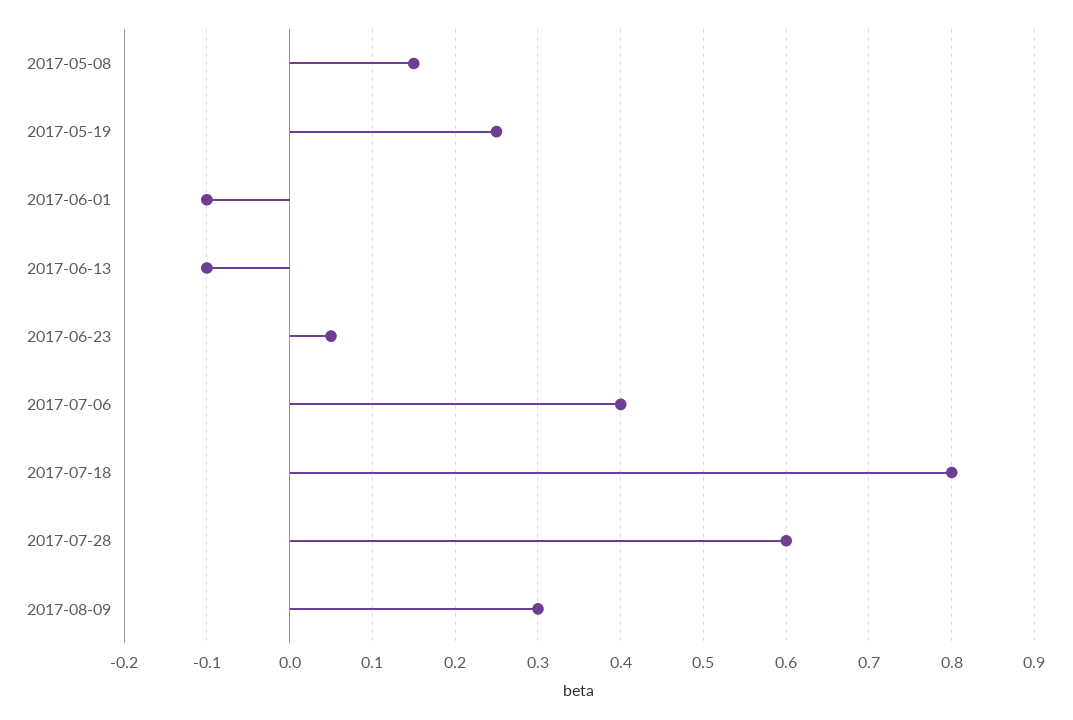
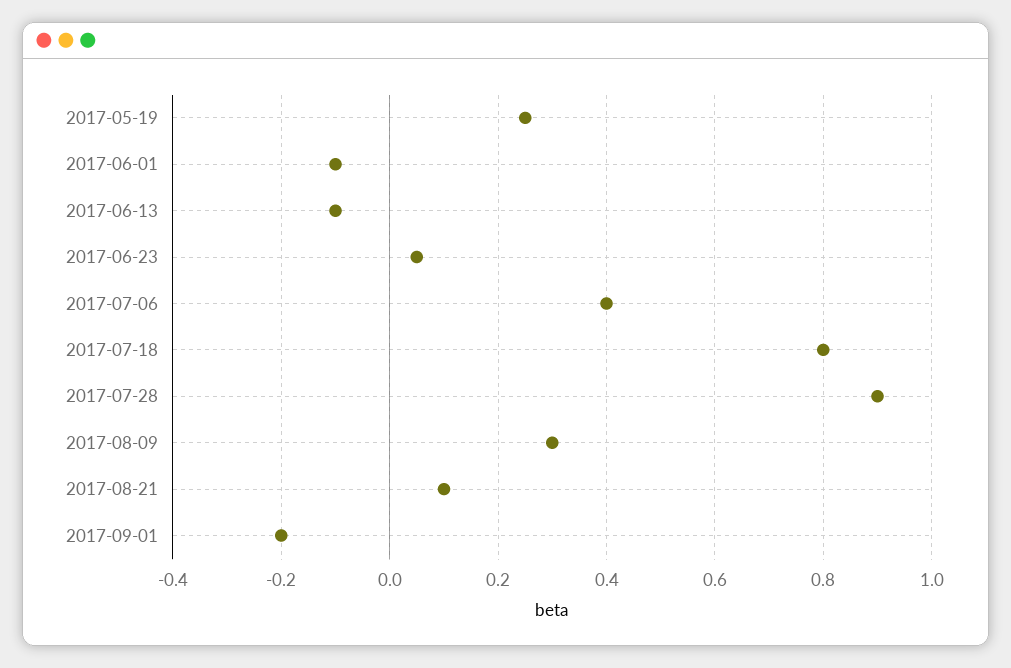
2017-05-08: 0.15 -> none
2017-07-28: 0.6 -> 0.9
2017-08-21: none -> 0.1
2017-09-01: none -> -0.2

